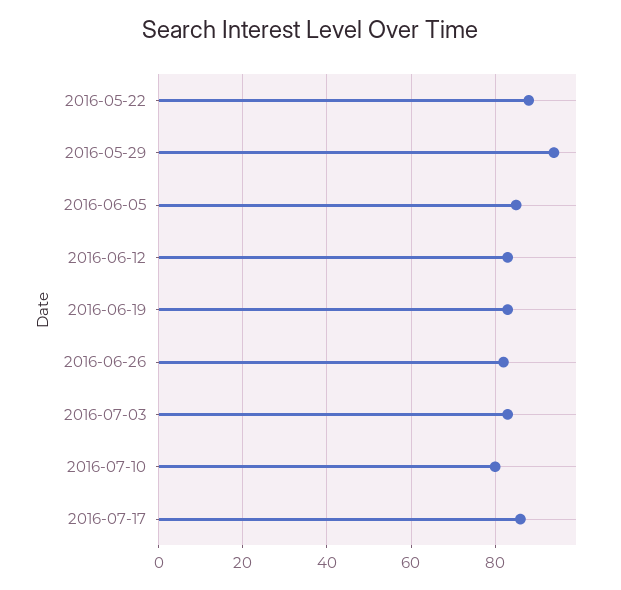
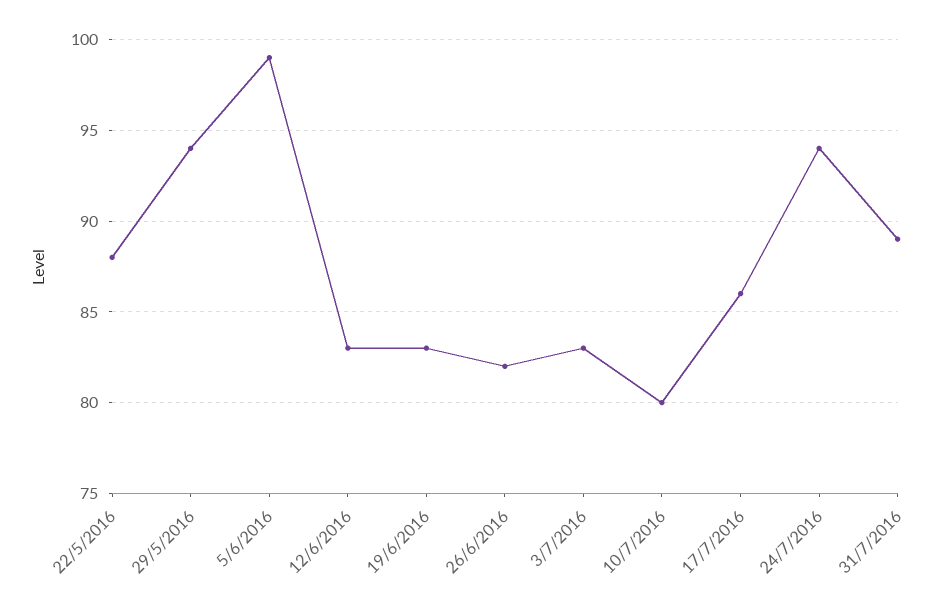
2016-06-05: 85 -> 99
24/7/2016: none -> 94
31/7/2016: none -> 89

